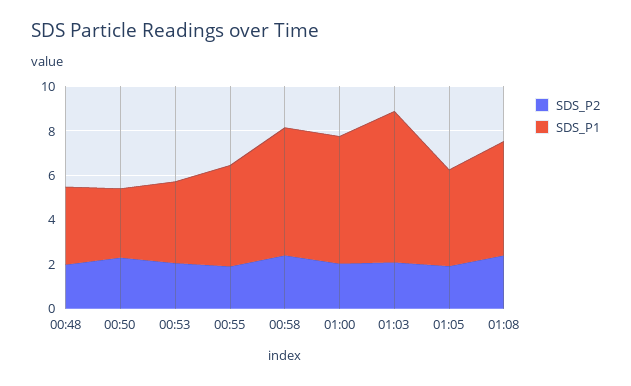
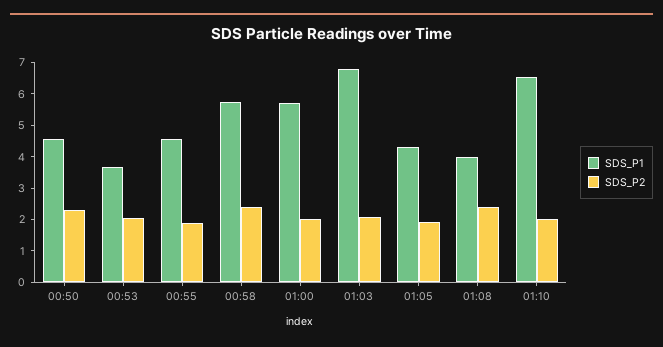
SDS_P2, 00:48: 2 -> none
SDS_P1, 00:48: 3.5 -> none
SDS_P1, 00:50: 3 -> 4.5
SDS_P1, 01:08: 5 -> 4
SDS_P1, 01:10: none -> 6.5
SDS_P2, 01:10: none -> 2

